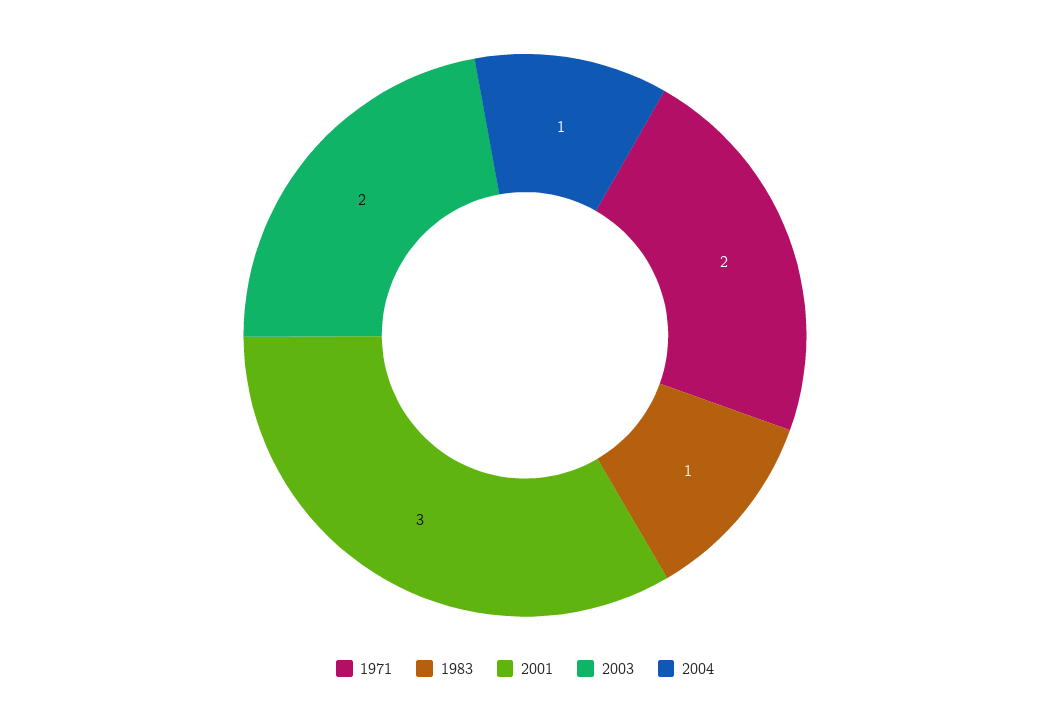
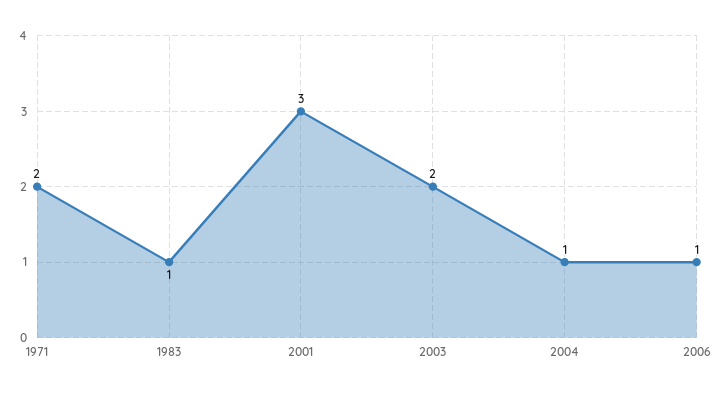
2006: none -> 1

